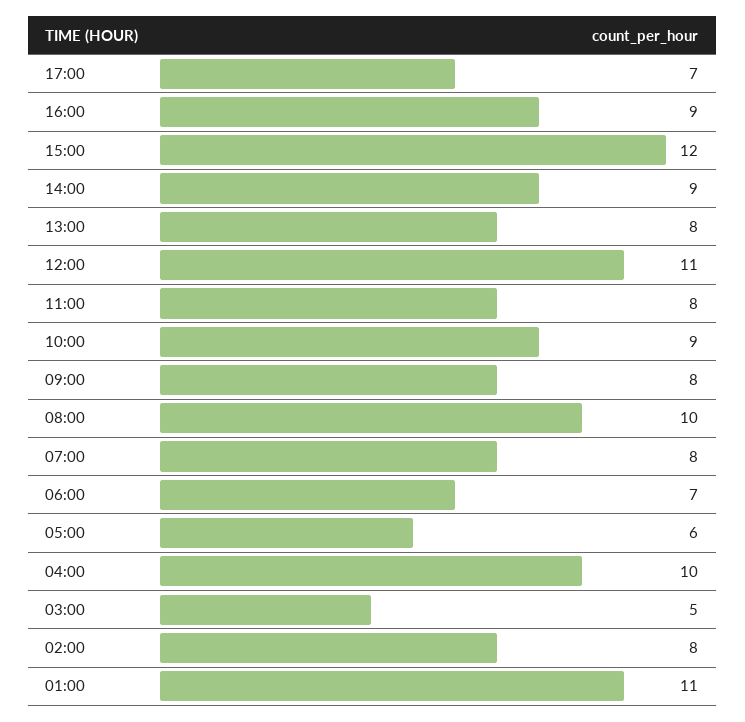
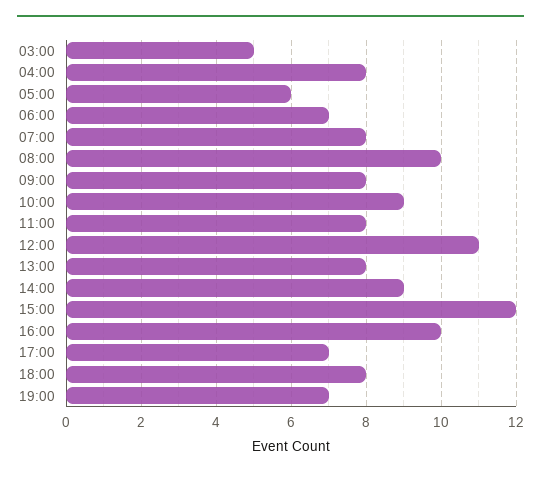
16:00: 9 -> 10
04:00: 10 -> 8
02:00: 8 -> none
01:00: 11 -> none
18:00: none -> 8
19:00: none -> 7

